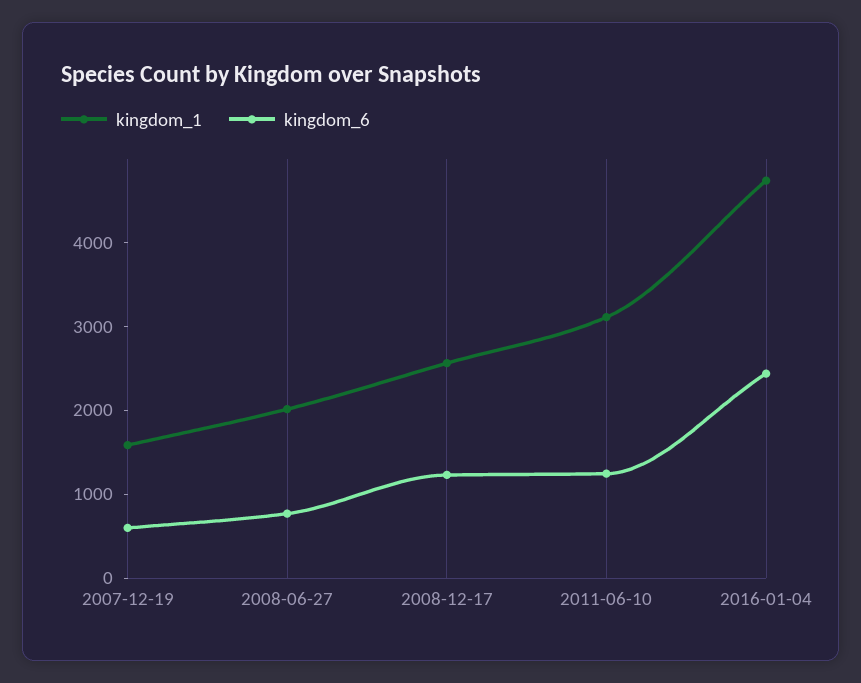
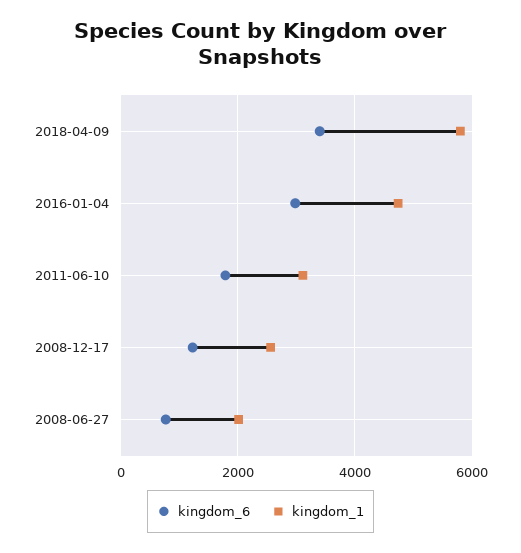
kingdom_1, 2007-12-19: 1600 -> none
kingdom_6, 2007-12-19: 600 -> none
kingdom_6, 2011-06-10: 1200 -> 1800
kingdom_6, 2016-01-04: 2400 -> 3000
kingdom_6, 2018-04-09: none -> 3400
kingdom_1, 2018-04-09: none -> 5800

